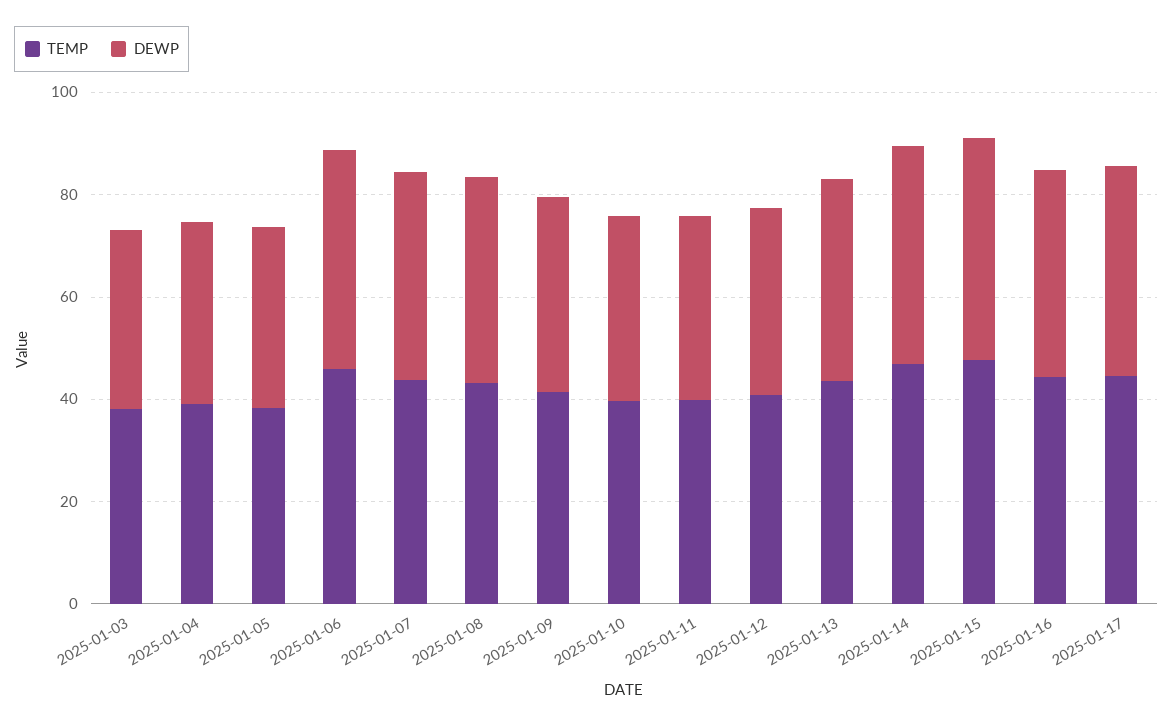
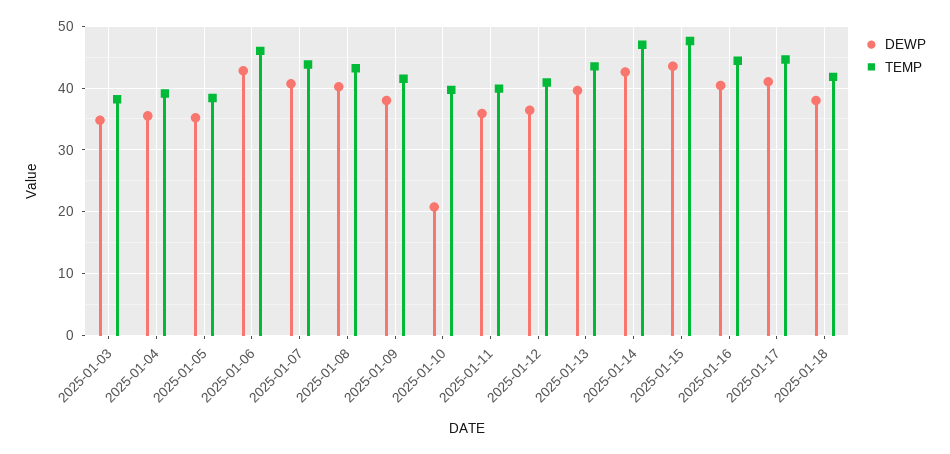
DEWP, 2025-01-10: 35 -> 21
DEWP, 2025-01-18: none -> 38
TEMP, 2025-01-18: none -> 42

